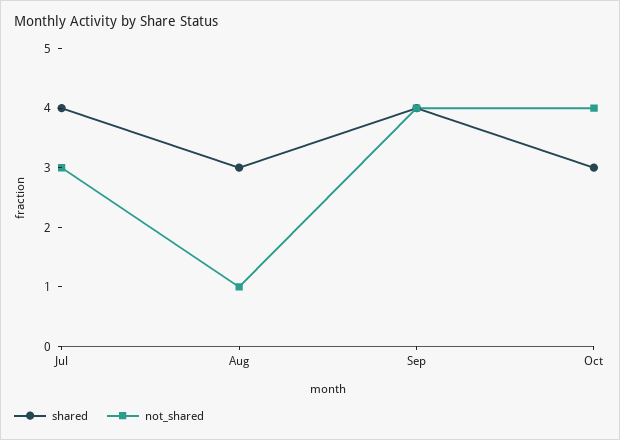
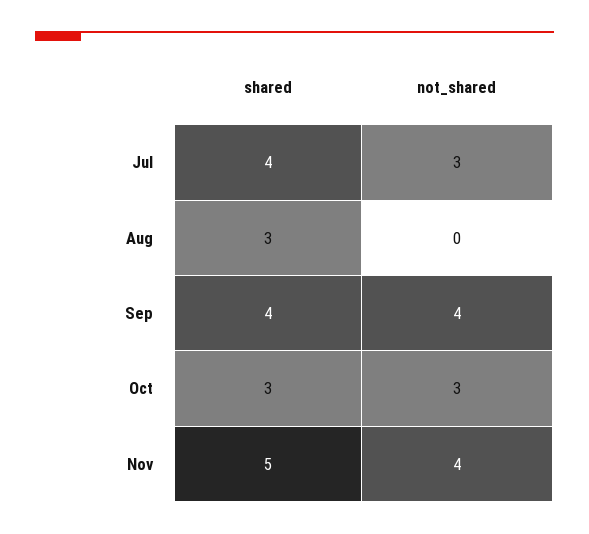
not_shared, Aug: 1 -> 0
not_shared, Oct: 4 -> 3
shared, Nov: none -> 5
not_shared, Nov: none -> 4

